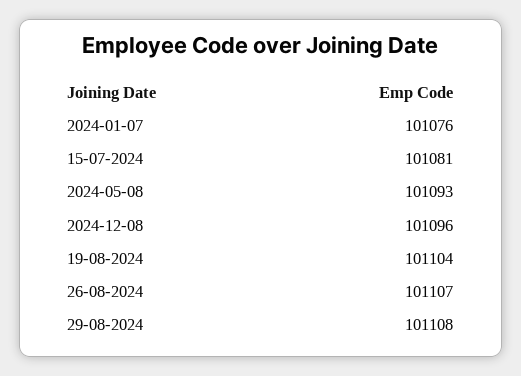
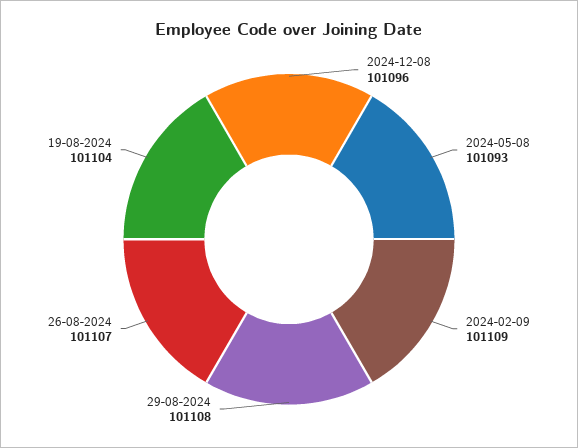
2024-01-07: 101076 -> none
15-07-2024: 101081 -> none
2024-02-09: none -> 101109

